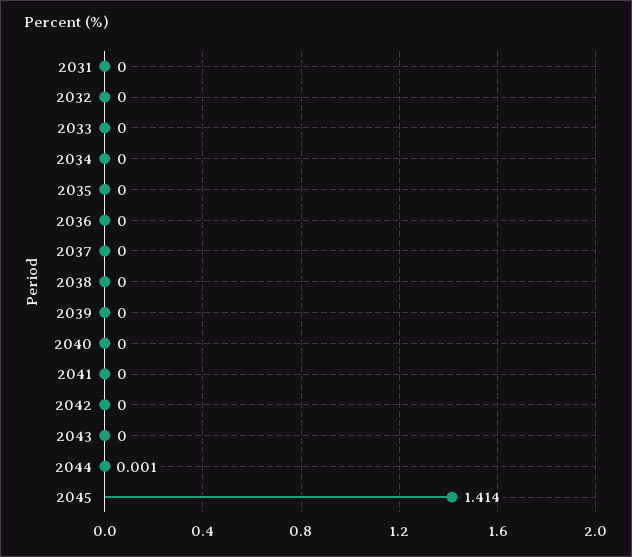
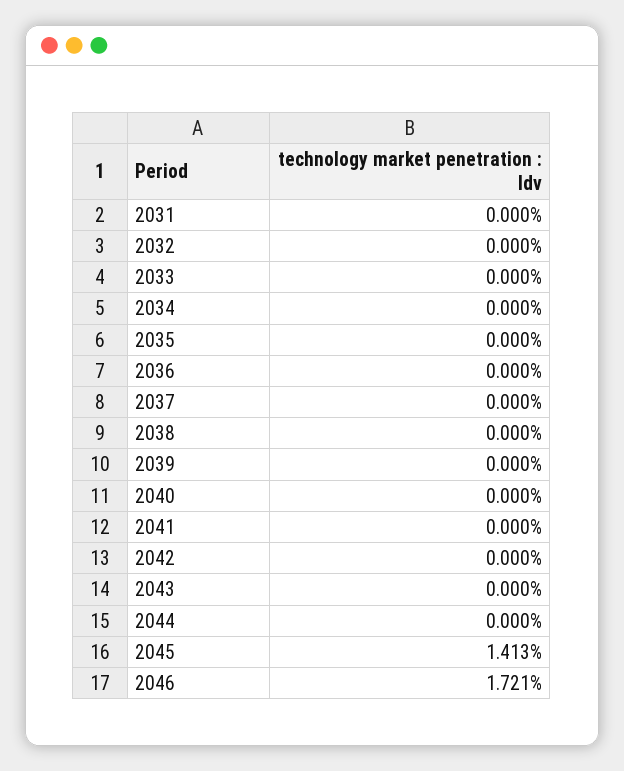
2044: 0.001 -> 0
2045: 1.414 -> 1.413
2046: none -> 1.721

